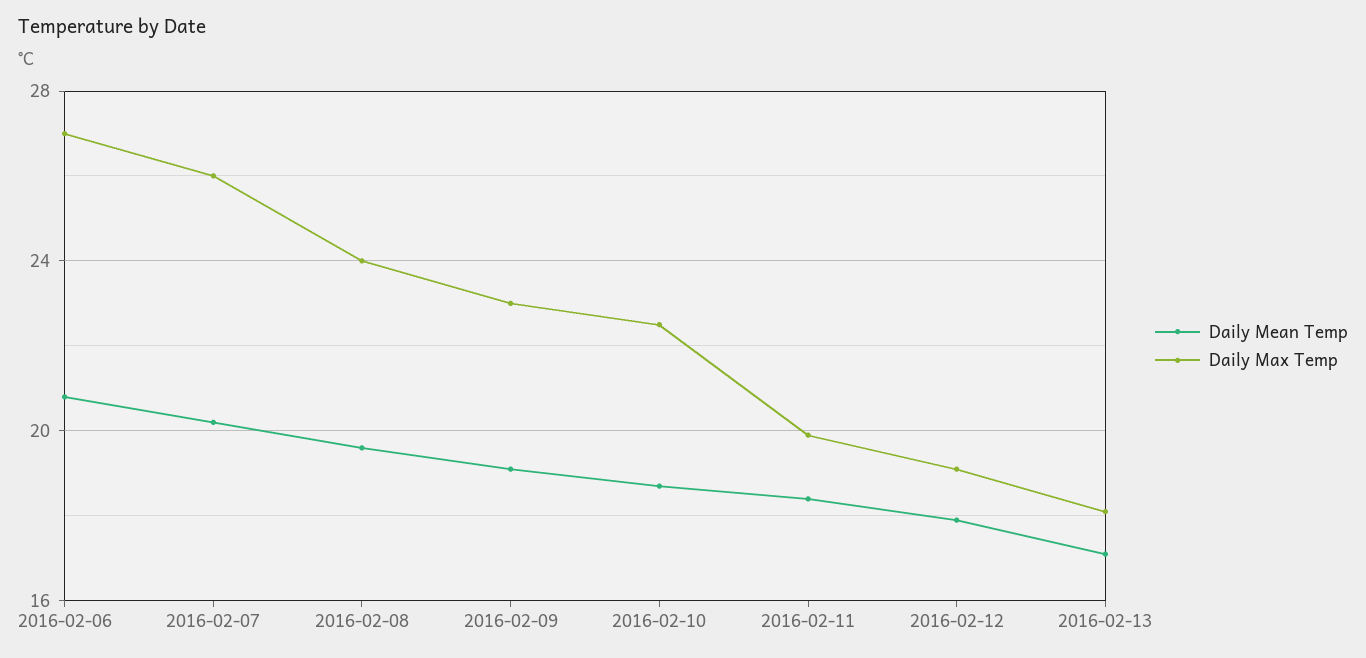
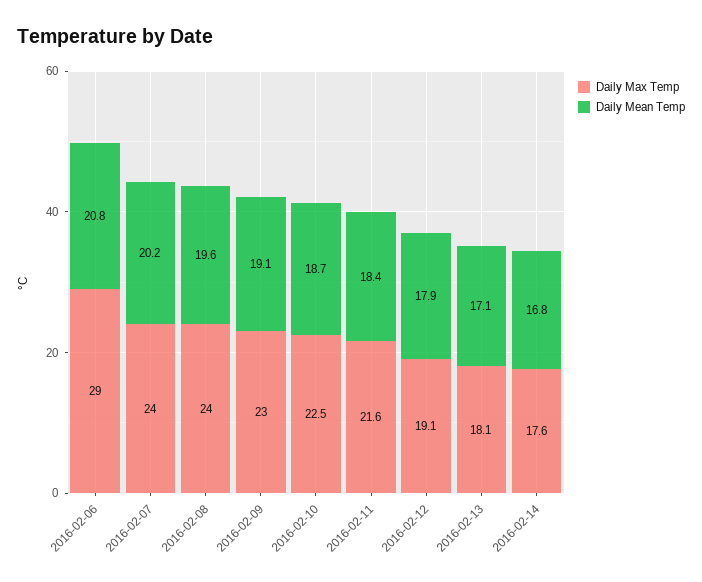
Daily Max Temp, 2016-02-06: 27 -> 29
Daily Max Temp, 2016-02-07: 26 -> 24
Daily Max Temp, 2016-02-11: 20 -> 21.6
Daily Max Temp, 2016-02-14: none -> 17.6
Daily Mean Temp, 2016-02-14: none -> 16.8

